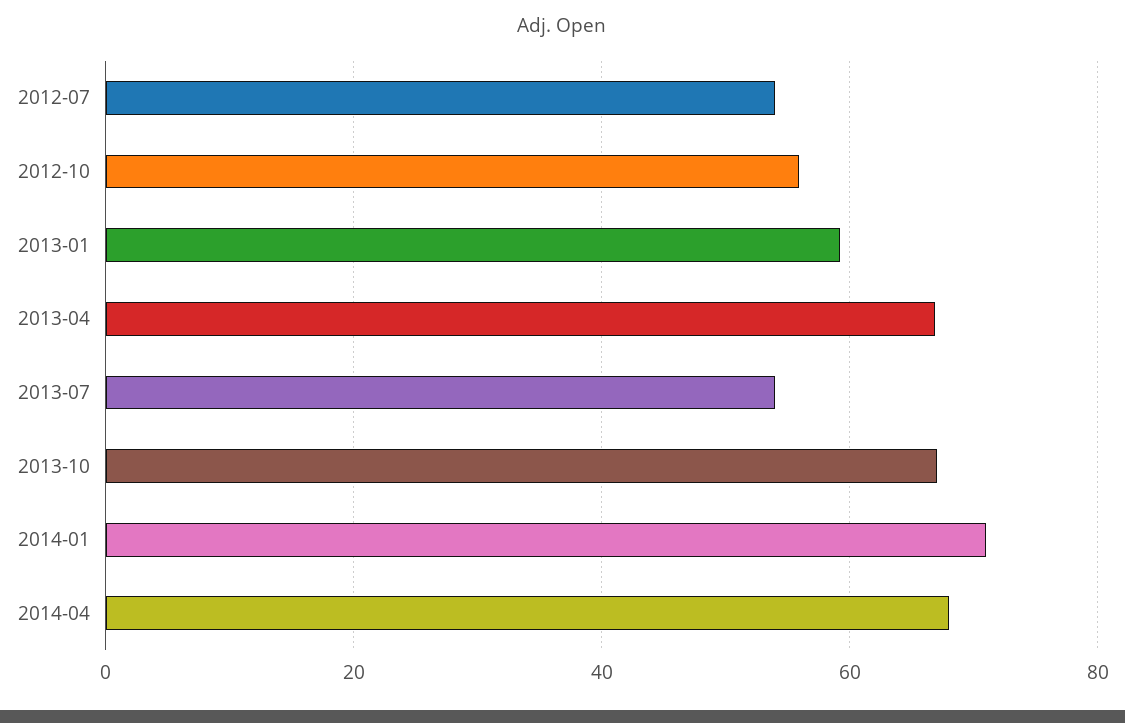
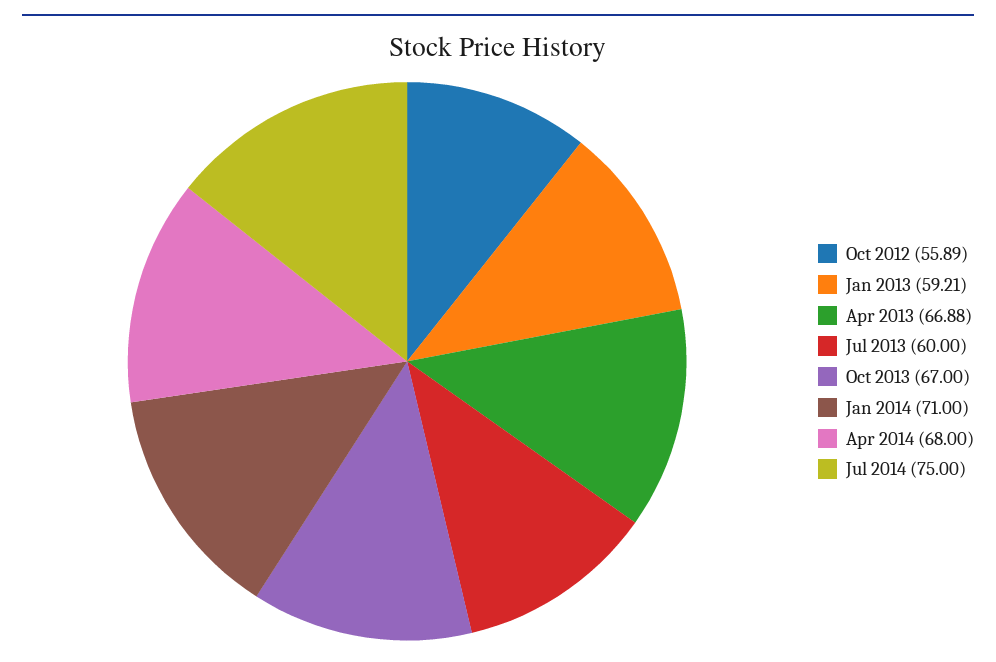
2012-07: 54 -> none
2013-07: 54 -> 60
Jul 2014: none -> 75

